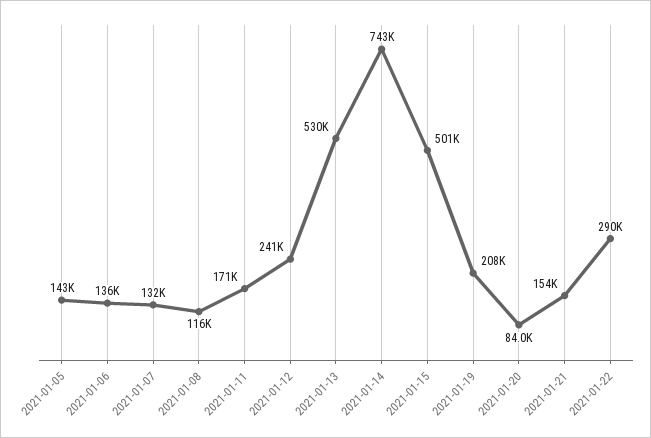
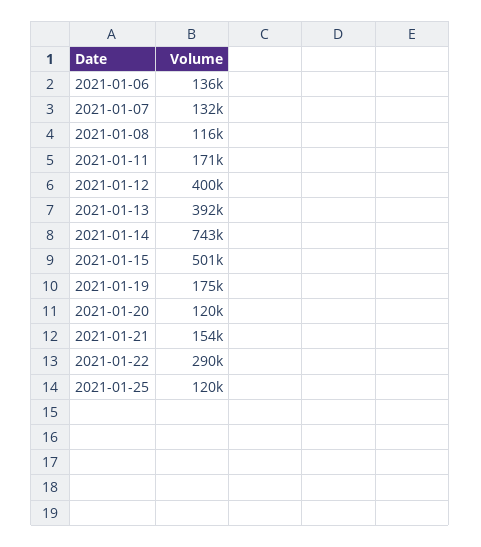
2021-01-05: 143000 -> none
2021-01-12: 241000 -> 400000
2021-01-13: 530000 -> 392000
2021-01-19: 208000 -> 175000
2021-01-20: 84000 -> 120000
2021-01-25: none -> 120000

